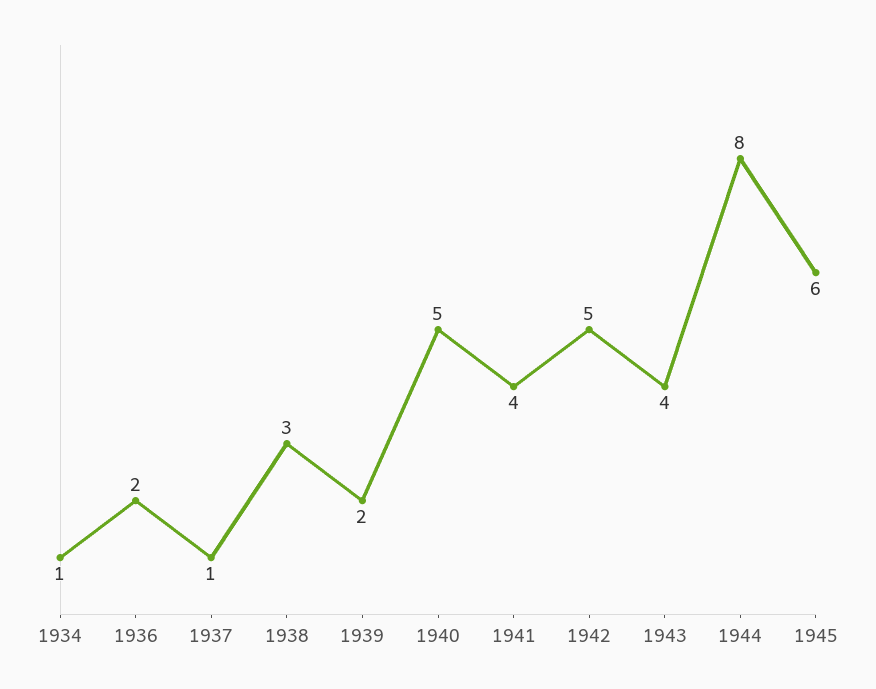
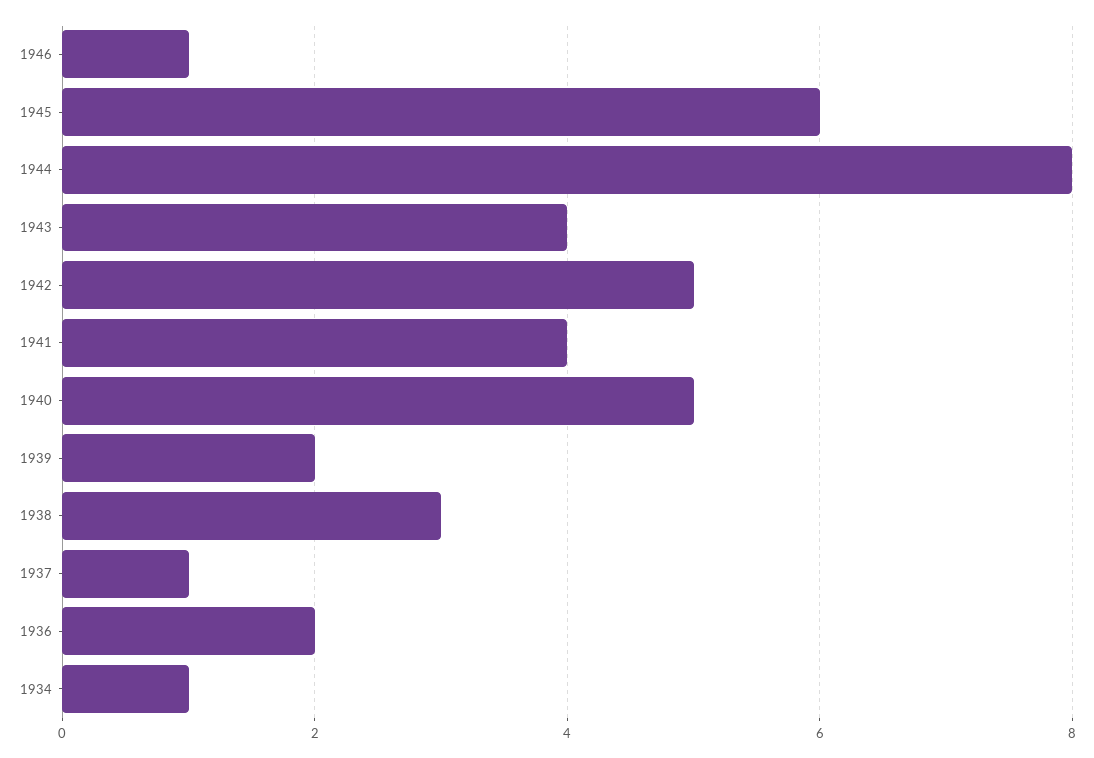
1946: none -> 1

